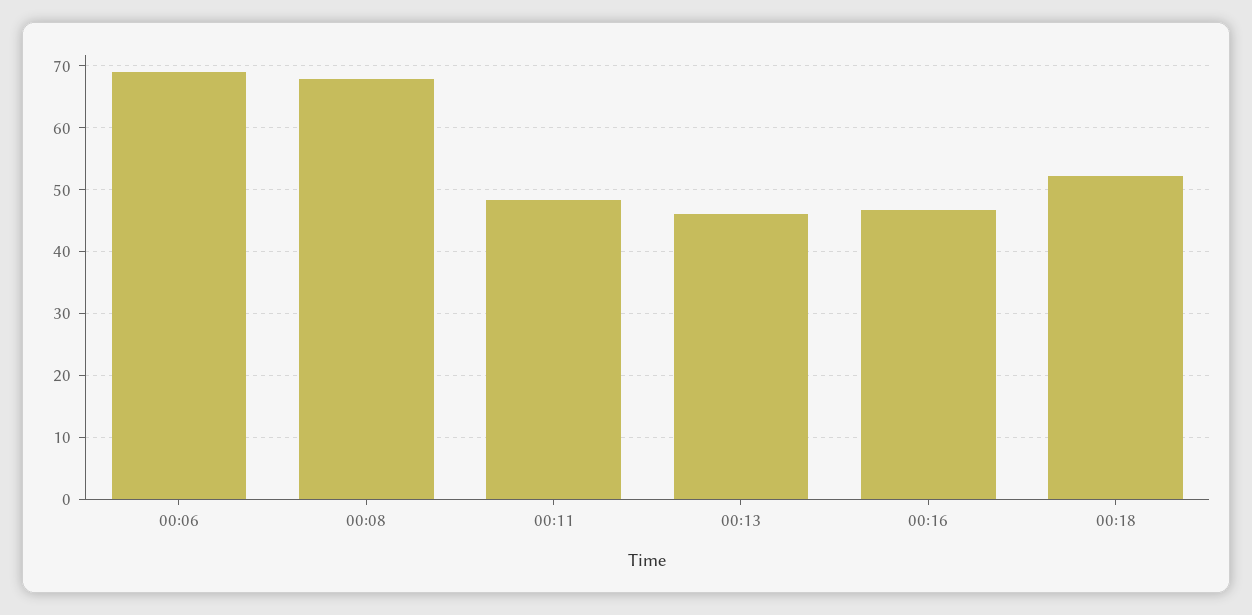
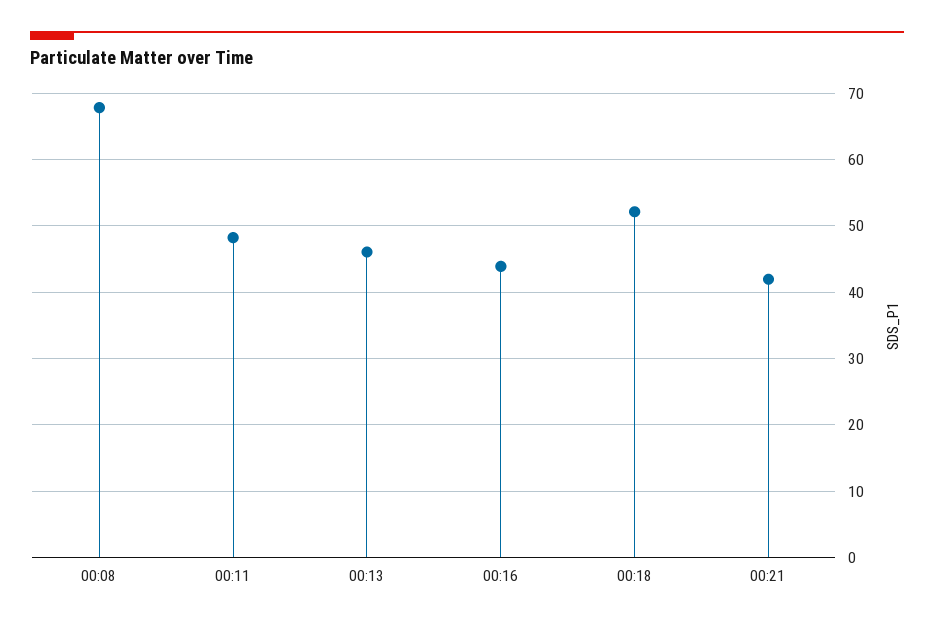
00:06: 69 -> none
00:16: 47 -> 44
00:21: none -> 42

